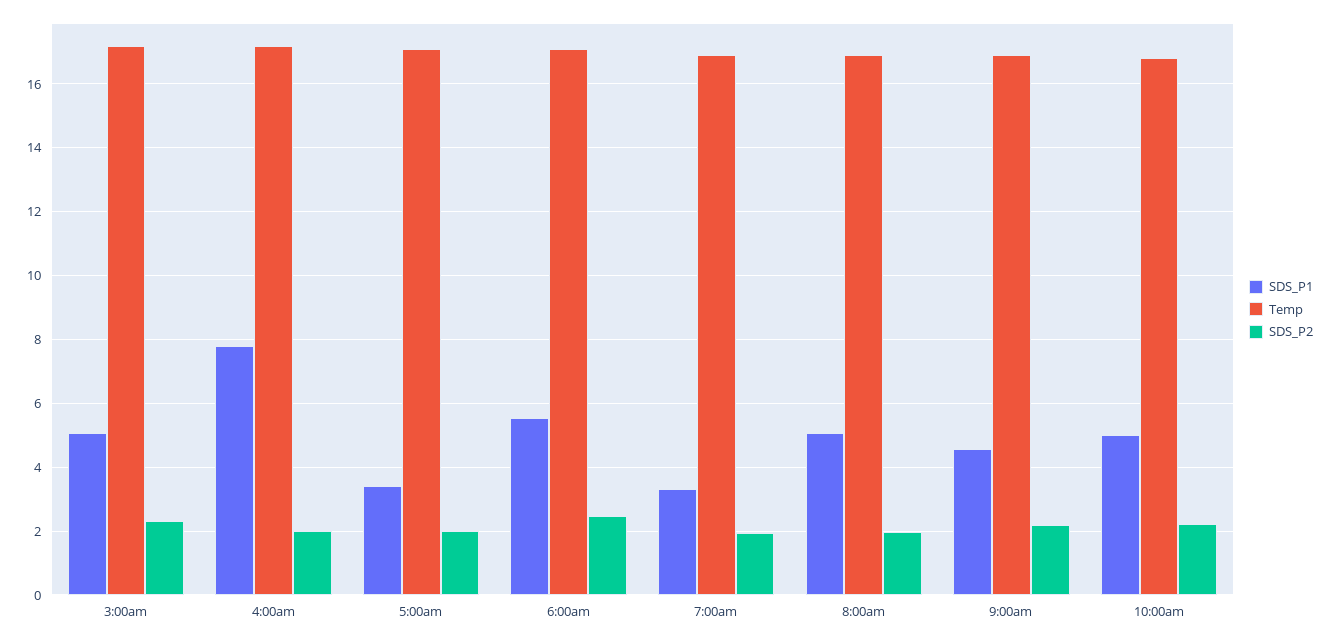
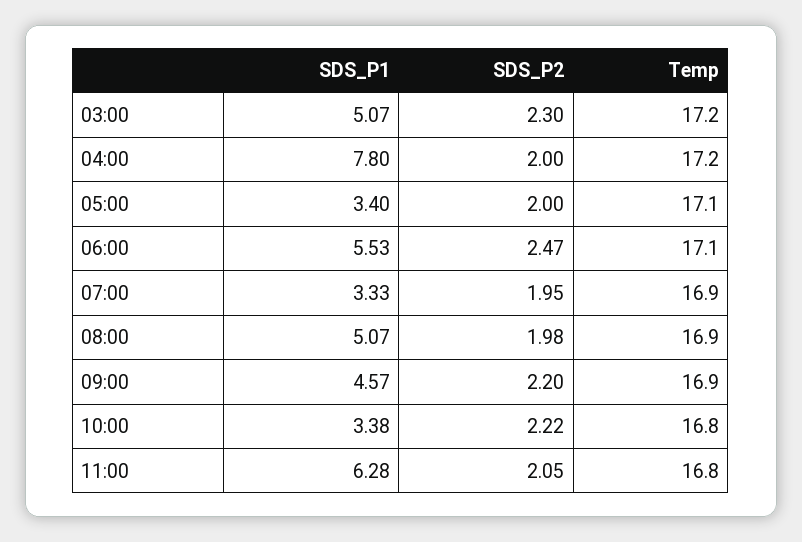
SDS_P1, 10:00am: 5 -> 3.38
SDS_P1, 11:00: none -> 6.28
SDS_P2, 11:00: none -> 2.05
Temp, 11:00: none -> 16.8

